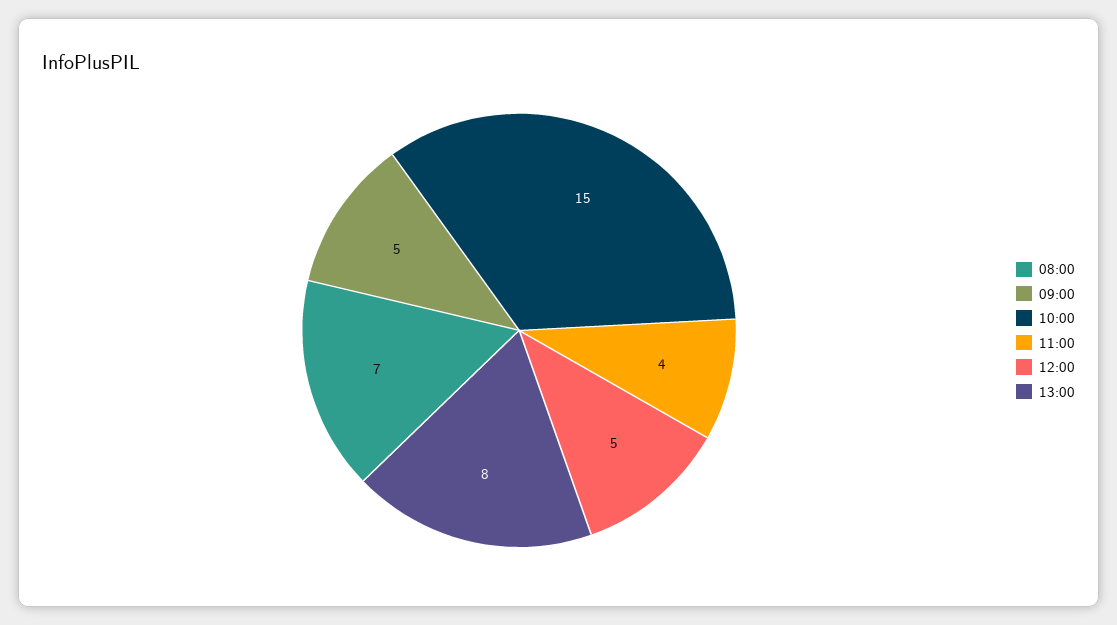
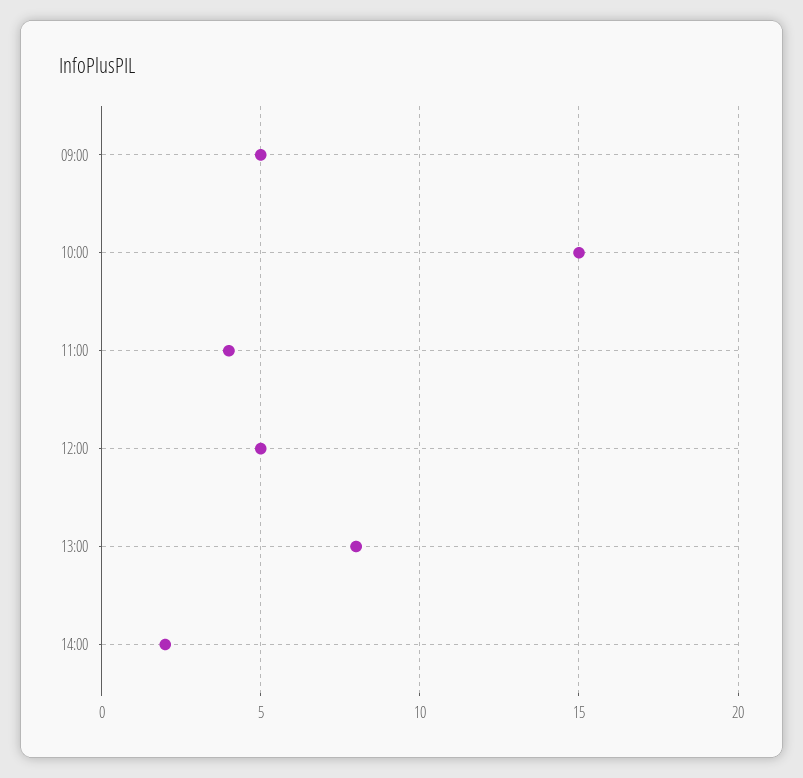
08:00: 7 -> none
14:00: none -> 2

